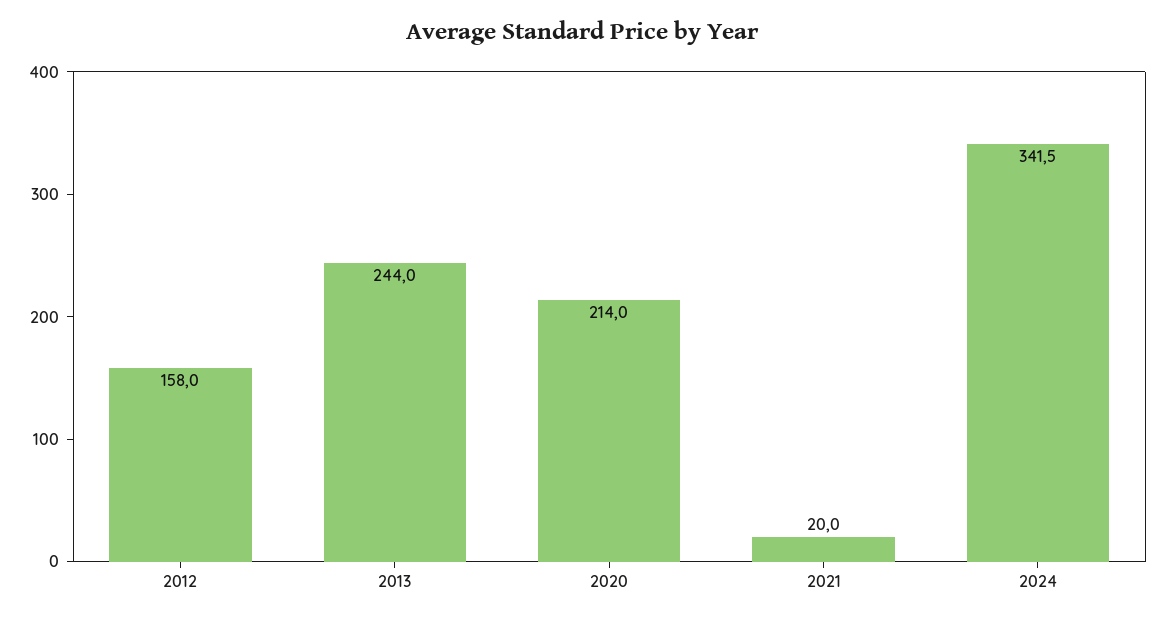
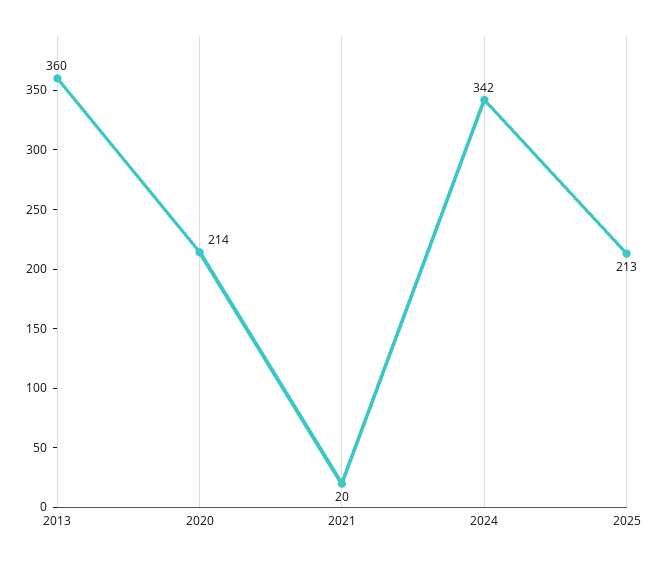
2012: 158 -> none
2013: 244 -> 360
2025: none -> 213

